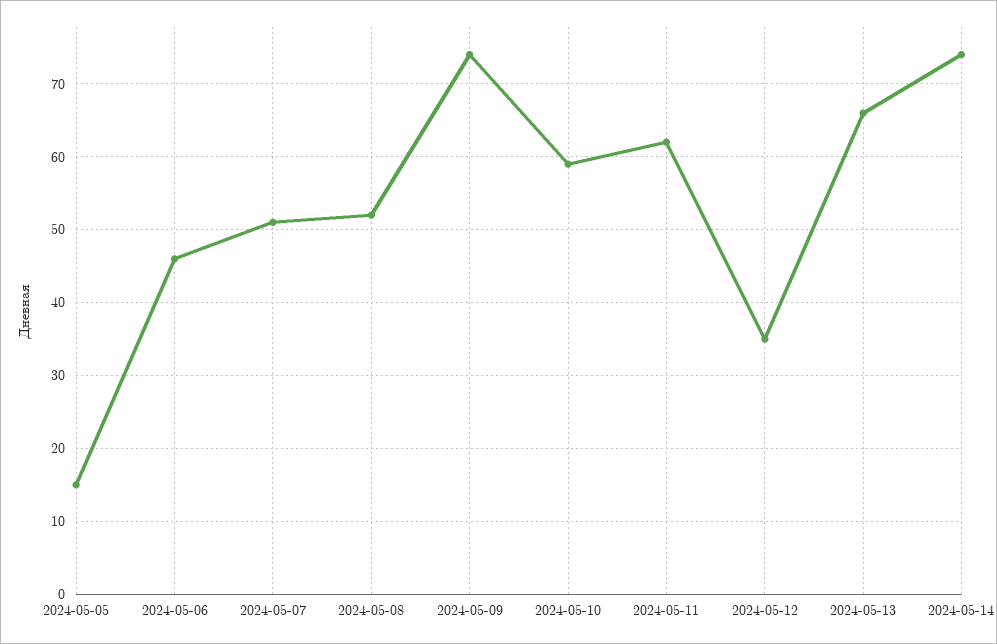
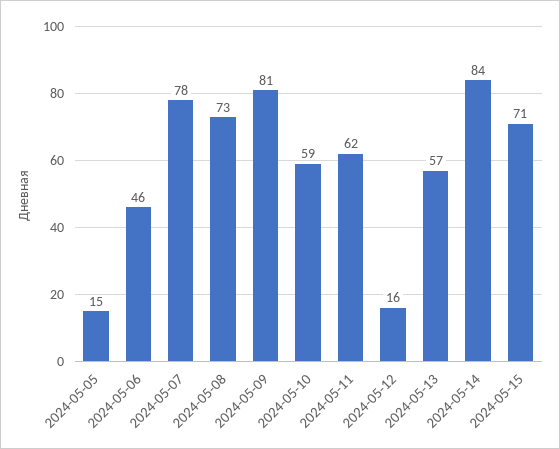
2024-05-07: 51 -> 78
2024-05-08: 52 -> 73
2024-05-09: 74 -> 81
2024-05-12: 35 -> 16
2024-05-13: 66 -> 57
2024-05-14: 74 -> 84
2024-05-15: none -> 71

